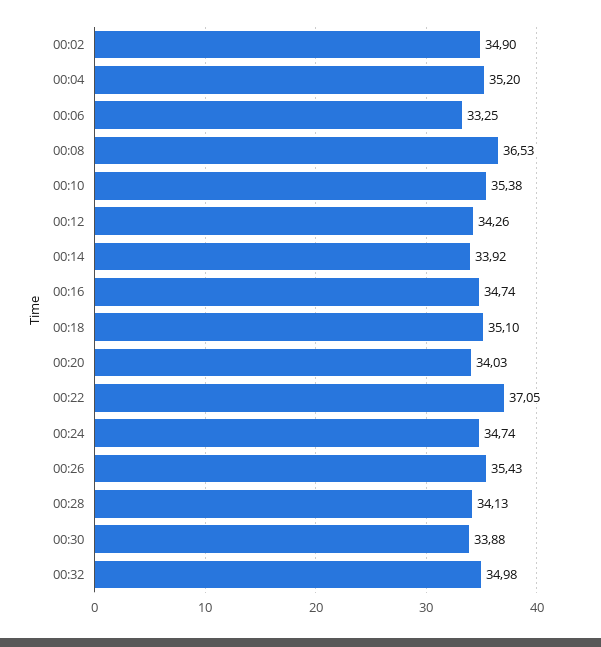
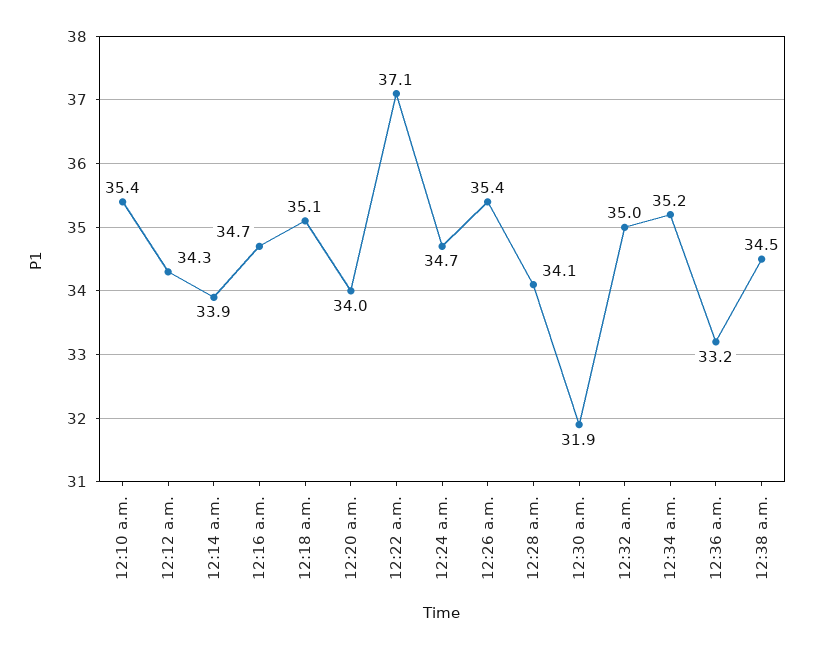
00:02: 34.9 -> none
00:04: 35.2 -> none
00:06: 33.25 -> none
00:08: 36.53 -> none
00:30: 33.88 -> 31.9
12:34 a.m.: none -> 35.2
12:36 a.m.: none -> 33.2
12:38 a.m.: none -> 34.5

